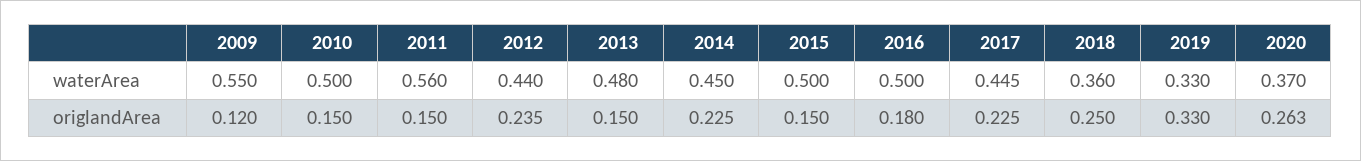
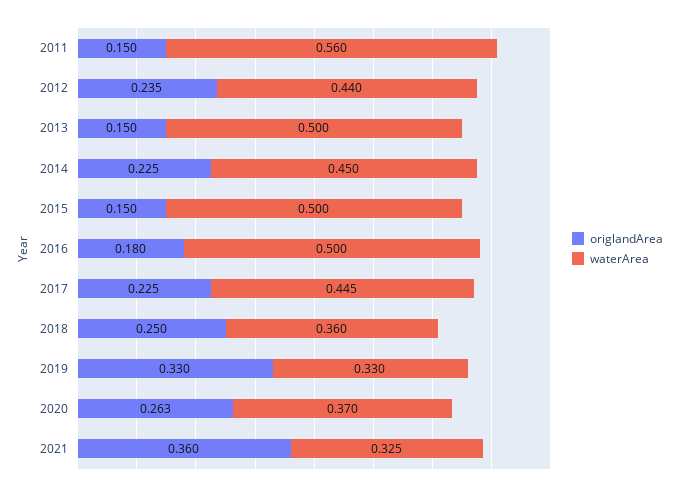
waterArea, 2009: 0.55 -> none
waterArea, 2010: 0.5 -> none
waterArea, 2013: 0.48 -> 0.5
origlandArea, 2009: 0.12 -> none
origlandArea, 2010: 0.15 -> none
origlandArea, 2021: none -> 0.36
waterArea, 2021: none -> 0.325

